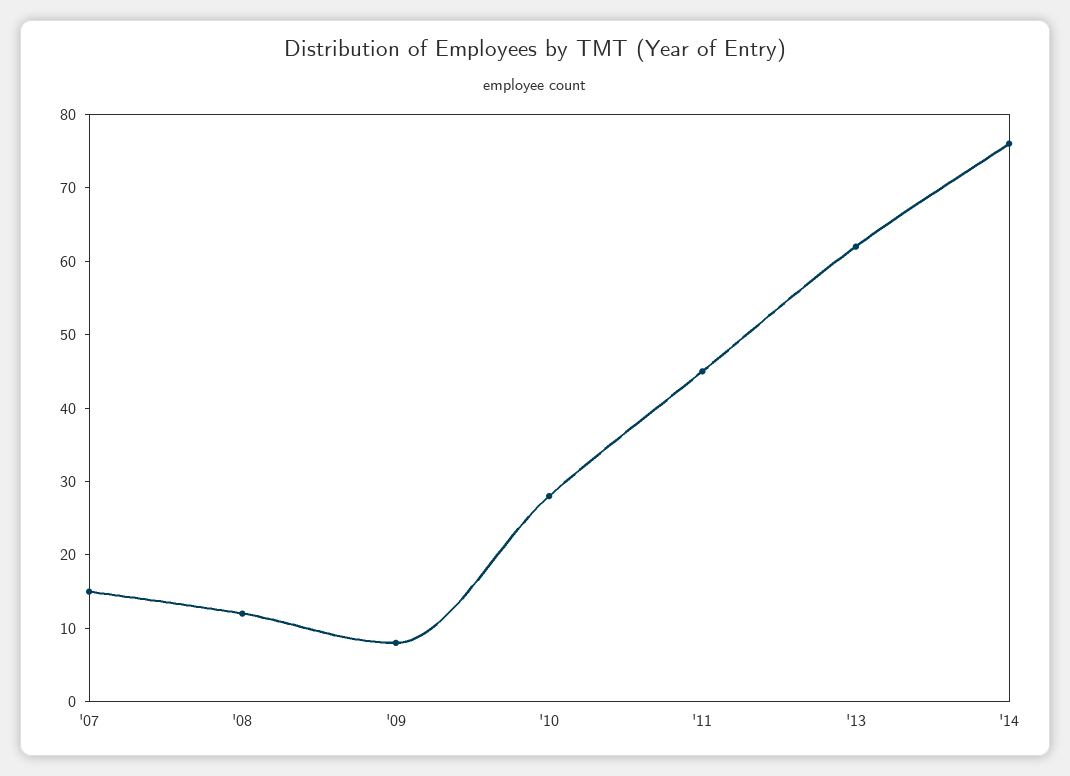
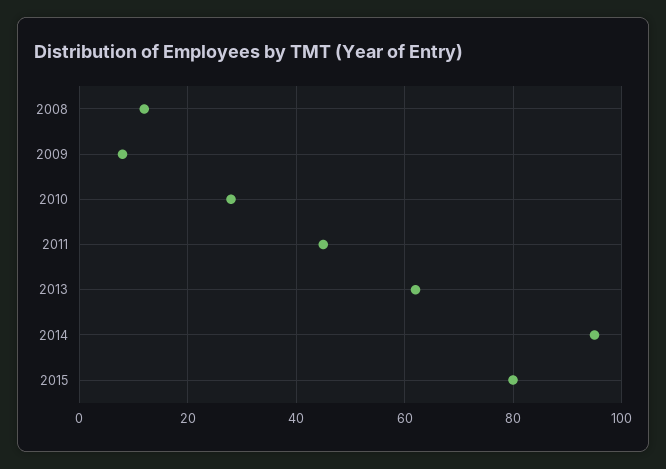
'07: 15 -> none
'14: 75 -> 95
2015: none -> 80

